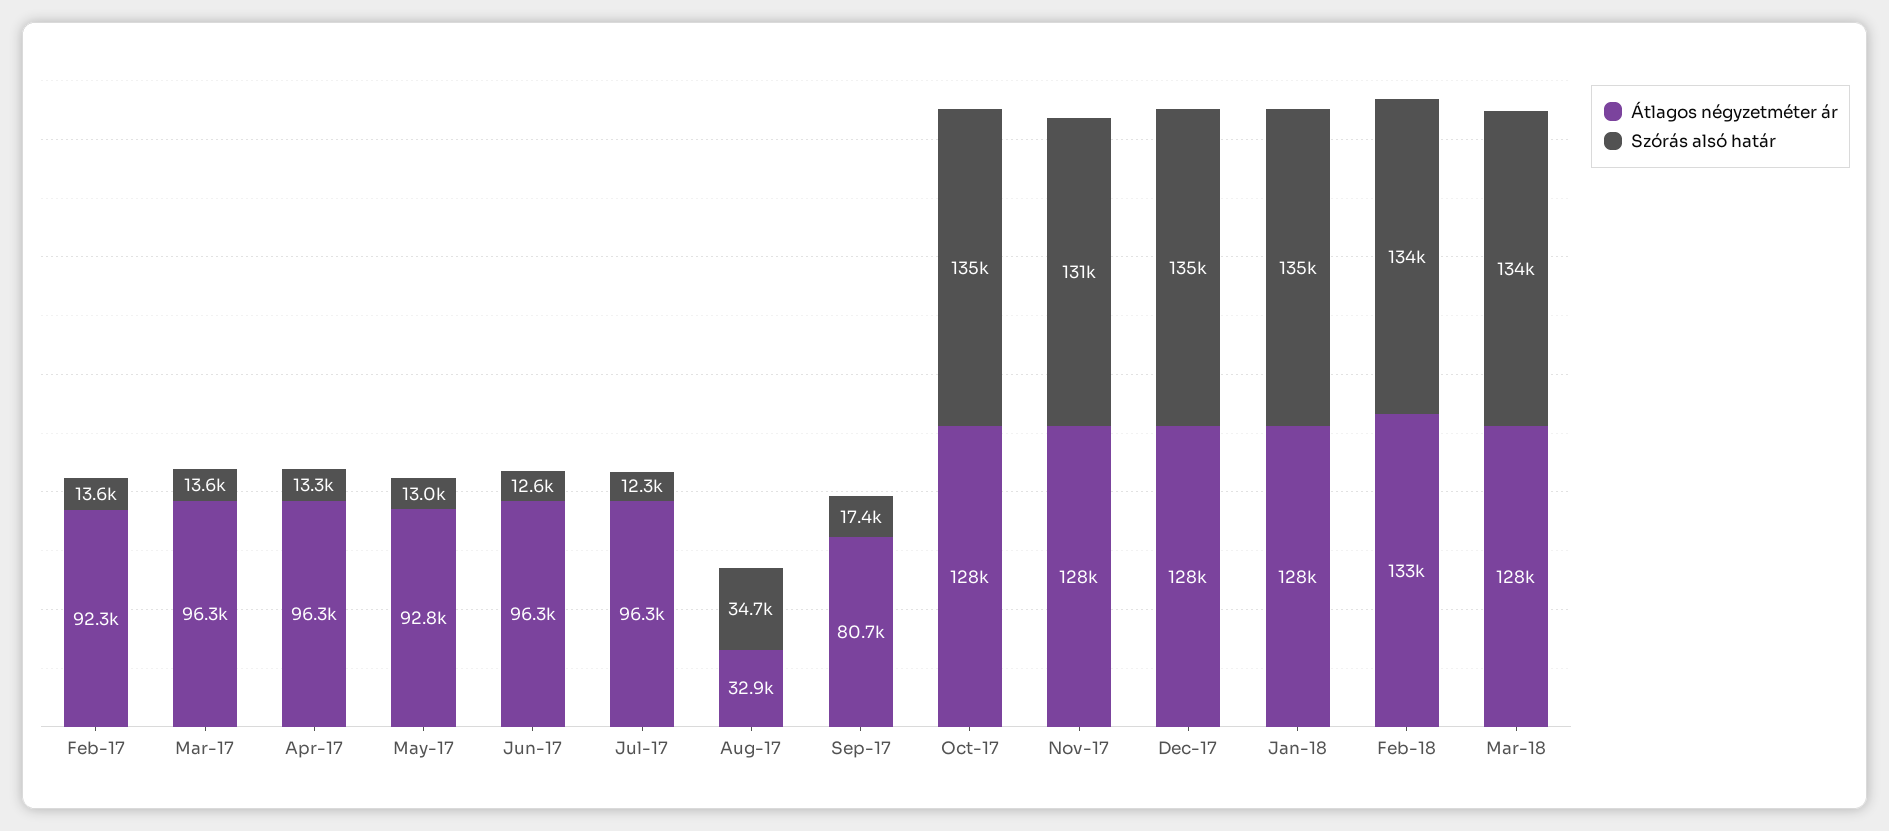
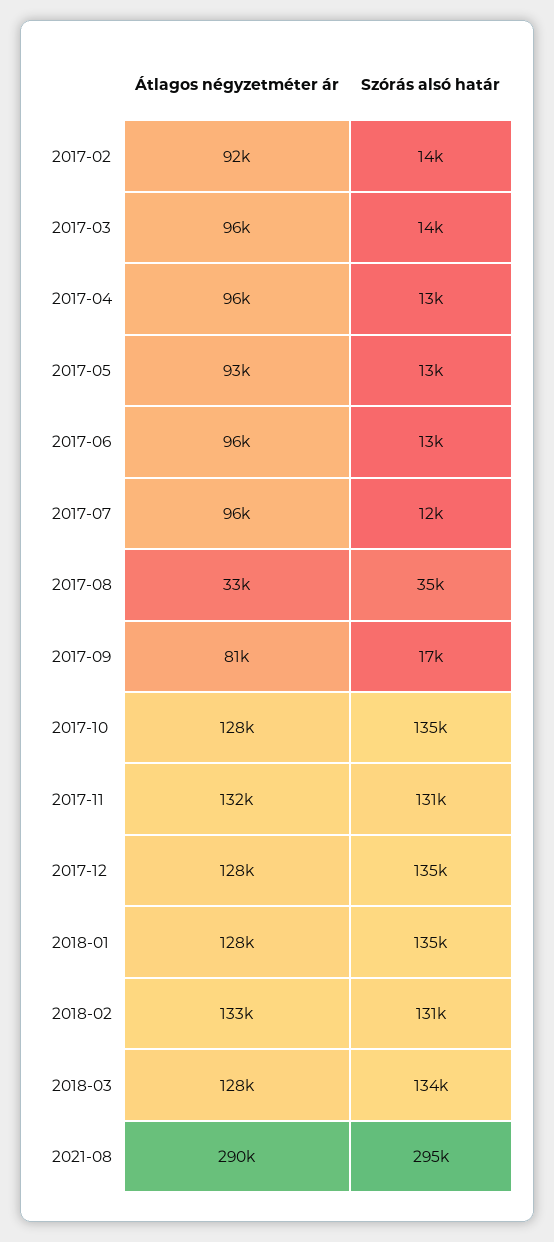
Átlagos négyzetméter ár, Nov-17: 128000 -> 132000
Szórás alsó határ, Feb-18: 134000 -> 131000
Átlagos négyzetméter ár, 2021-08: none -> 290000
Szórás alsó határ, 2021-08: none -> 295000

